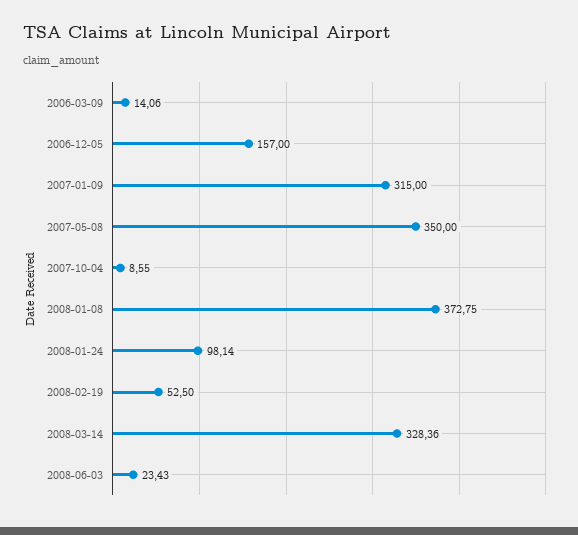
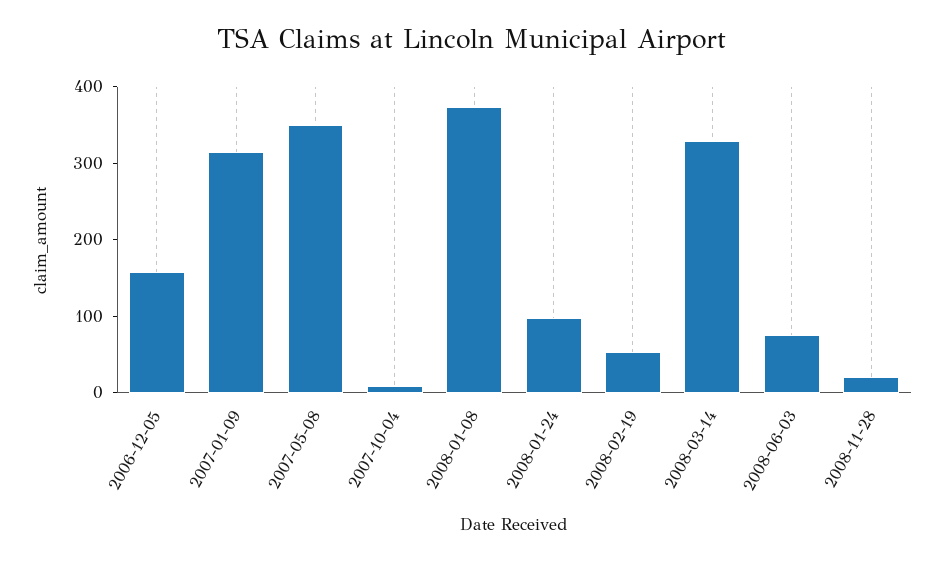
2006-03-09: 14.06 -> none
2008-06-03: 23.43 -> 80
2008-11-28: none -> 20

